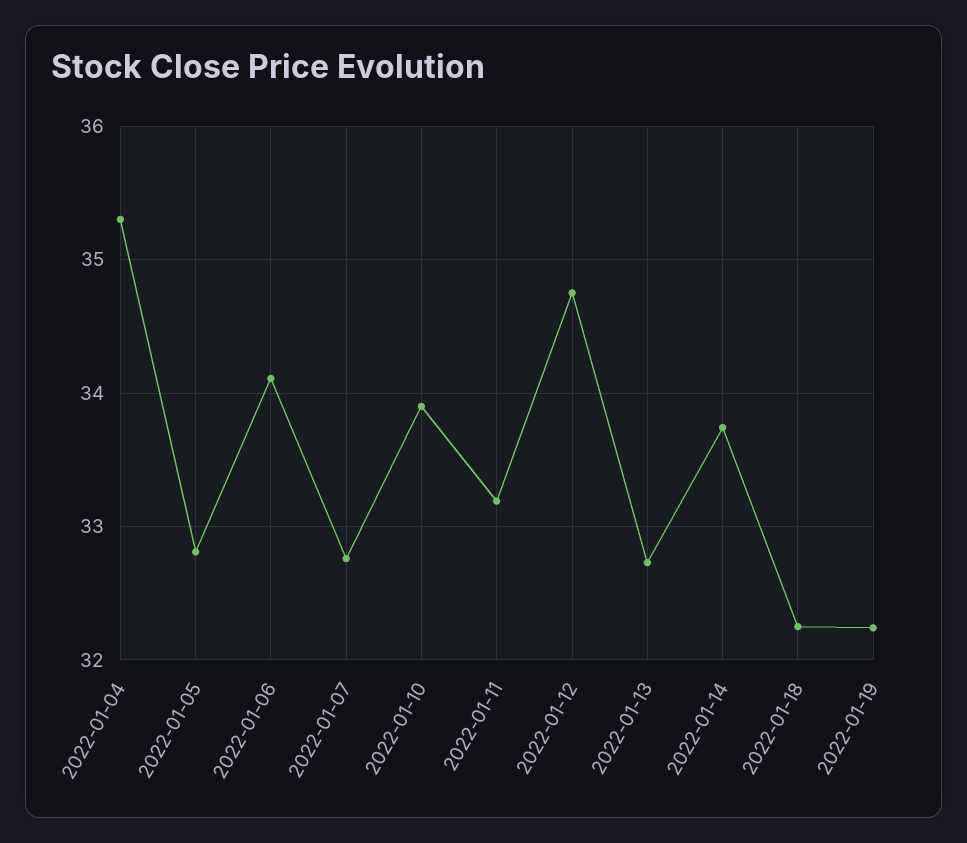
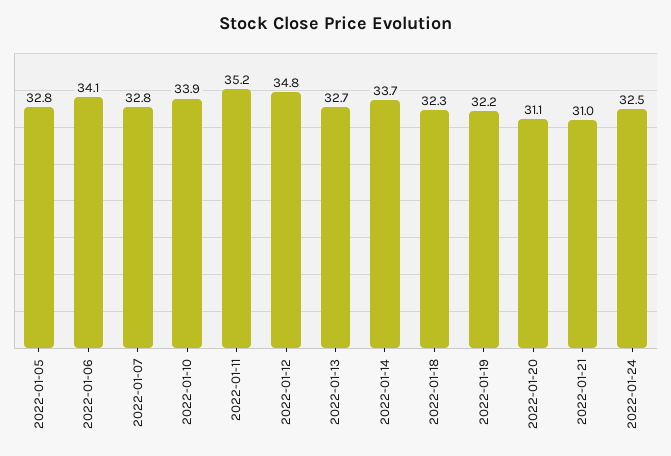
2022-01-04: 35.3 -> none
2022-01-11: 33.2 -> 35.2
2022-01-20: none -> 31.1
2022-01-21: none -> 31
2022-01-24: none -> 32.5

